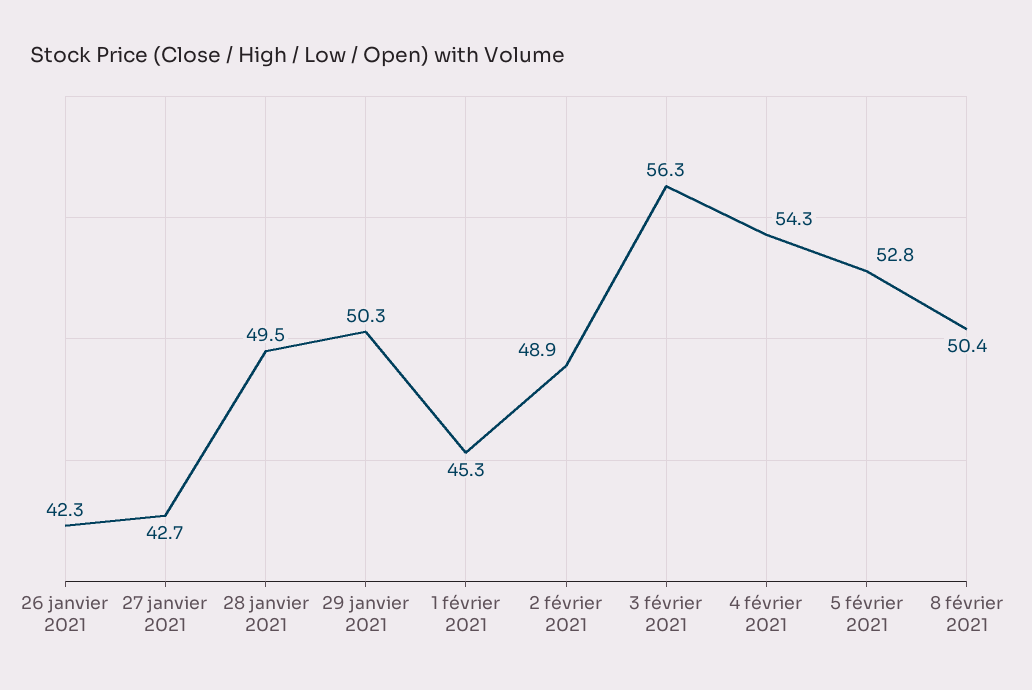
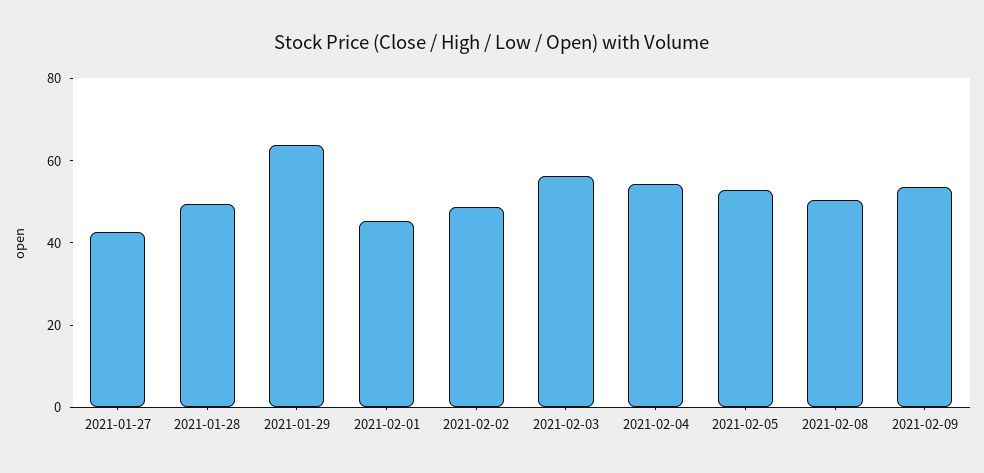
26 janvier 2021: 42.3 -> none
29 janvier 2021: 50.3 -> 65
2021-02-09: none -> 55

